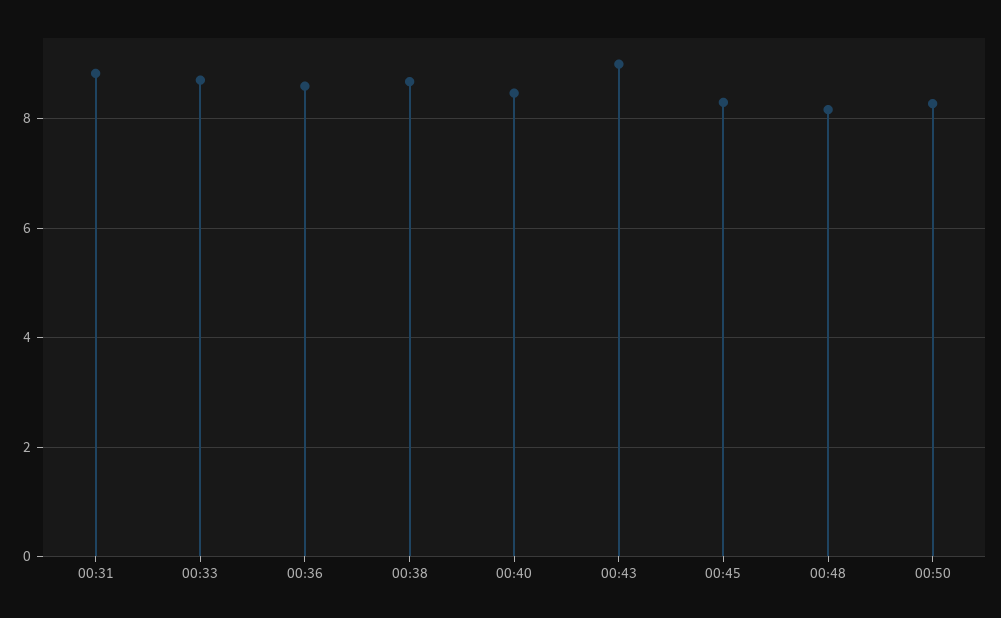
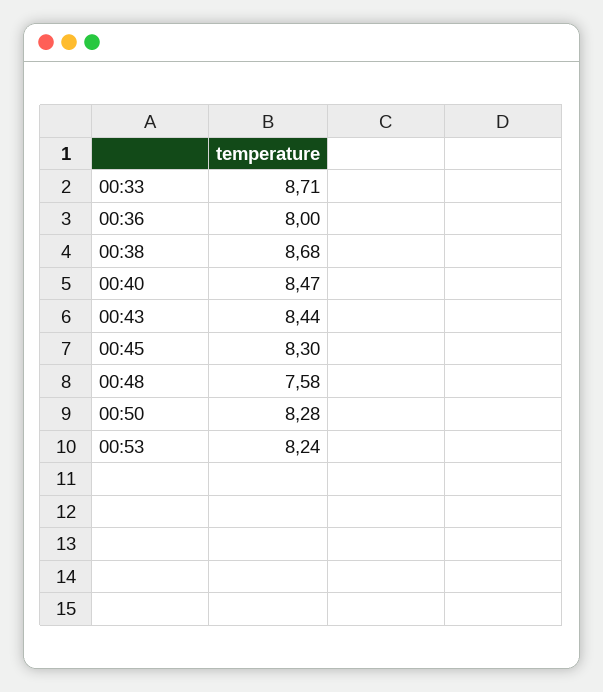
00:31: 8.8 -> none
00:36: 8.6 -> 8
00:43: 9 -> 8.44
00:48: 8.2 -> 7.58
00:53: none -> 8.24

